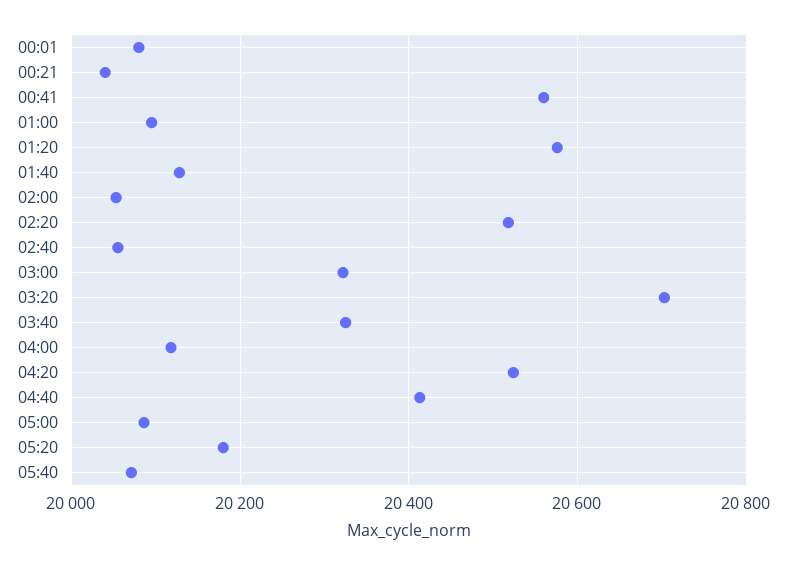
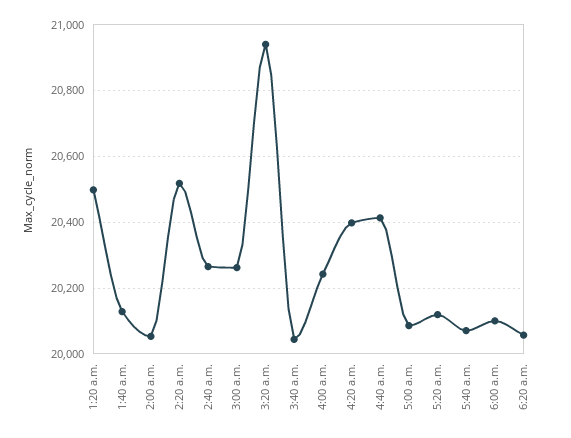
00:01: 20080 -> none
00:21: 20040 -> none
00:41: 20560 -> none
01:00: 20100 -> none
01:20: 20580 -> 20500
02:40: 20060 -> 20260
03:00: 20320 -> 20260
03:20: 20700 -> 20940
03:40: 20320 -> 20040
04:00: 20120 -> 20240
04:20: 20520 -> 20400
05:20: 20180 -> 20120
6:00 a.m.: none -> 20100
6:20 a.m.: none -> 20060

